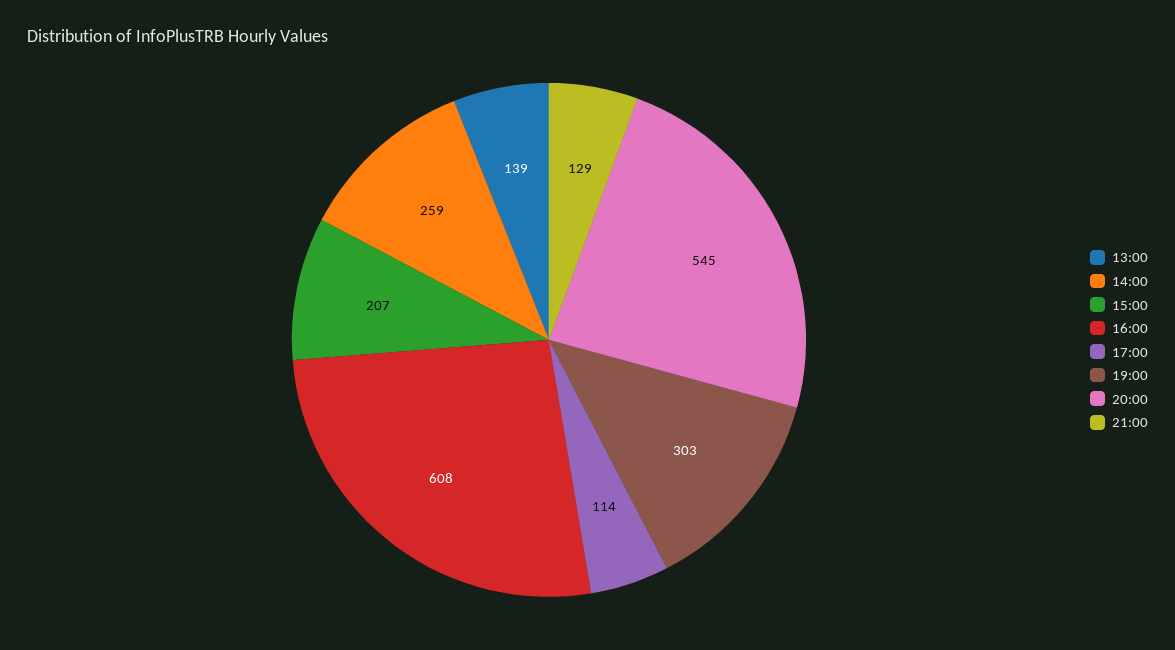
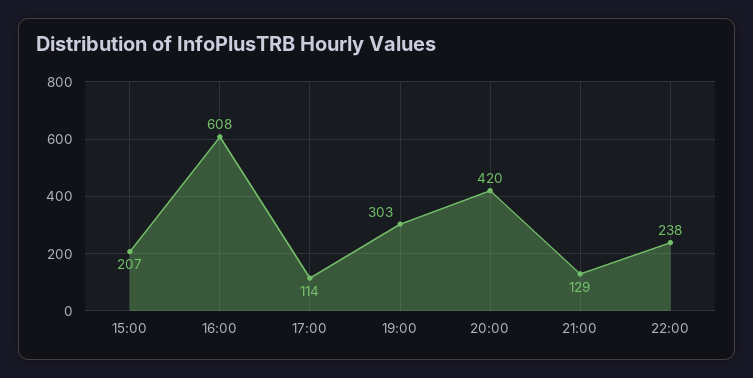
13:00: 139 -> none
14:00: 259 -> none
20:00: 545 -> 420
22:00: none -> 238

